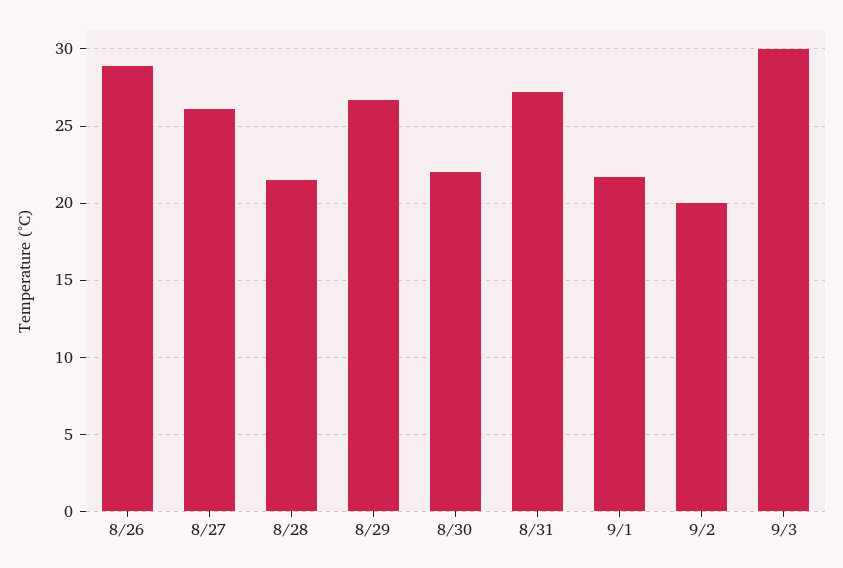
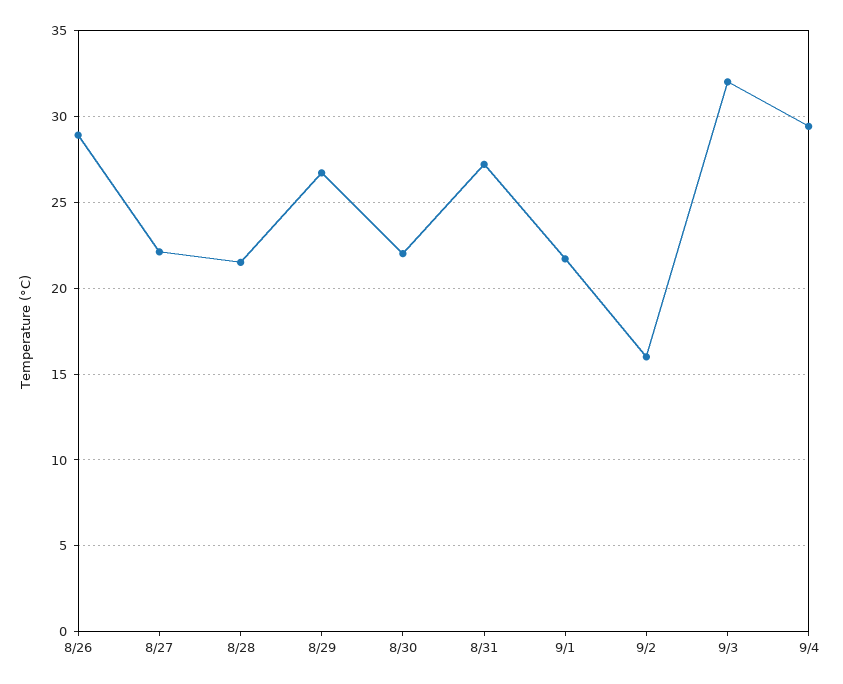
8/27: 26 -> 22
9/2: 20 -> 16
9/3: 30 -> 32
9/4: none -> 29.5

